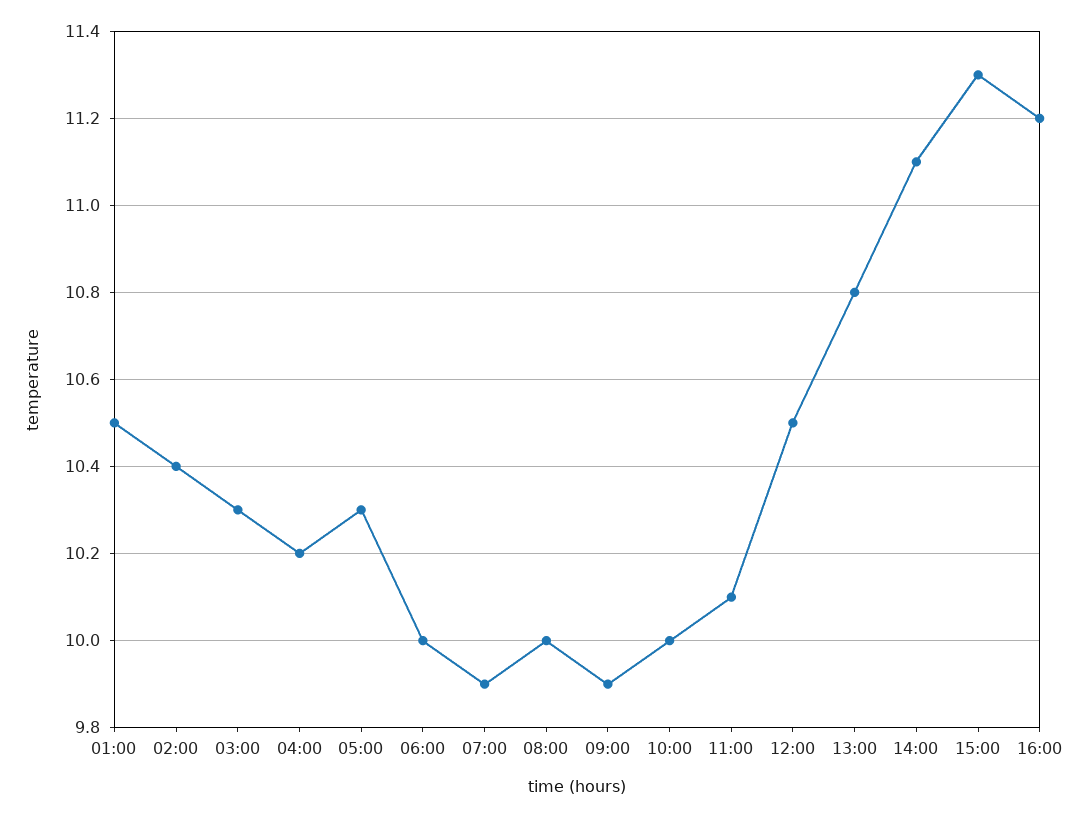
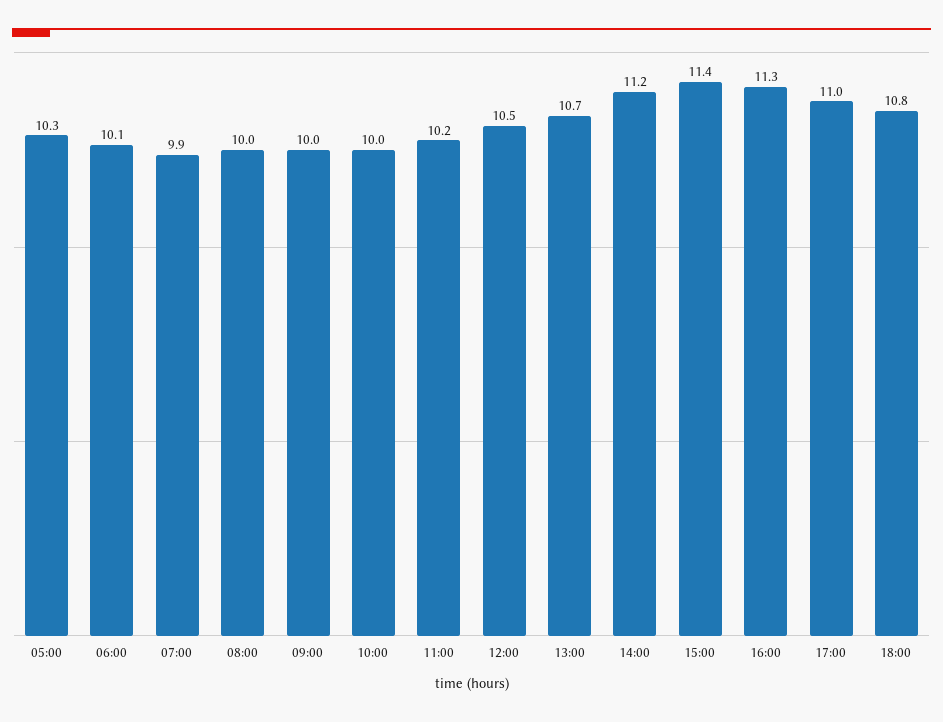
01:00: 10.5 -> none
02:00: 10.4 -> none
03:00: 10.3 -> none
04:00: 10.2 -> none
06:00: 10 -> 10.1
09:00: 9.9 -> 10
11:00: 10.1 -> 10.2
13:00: 10.8 -> 10.7
14:00: 11.1 -> 11.2
15:00: 11.3 -> 11.4
16:00: 11.2 -> 11.3
17:00: none -> 11
18:00: none -> 10.8

